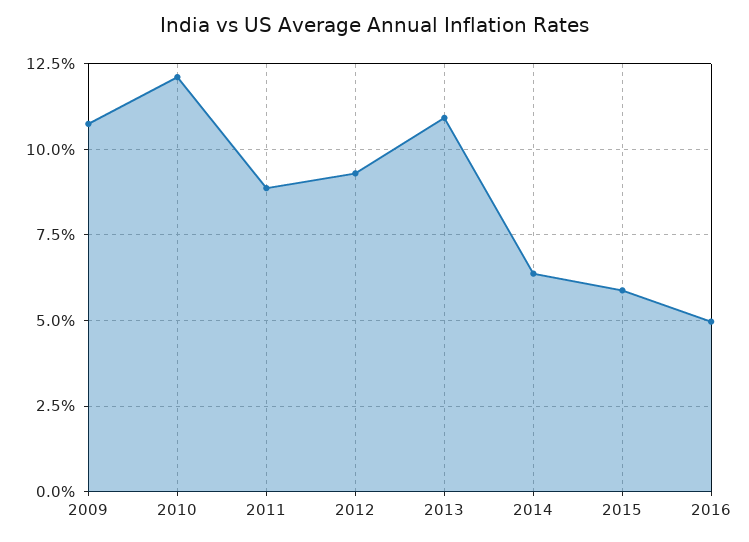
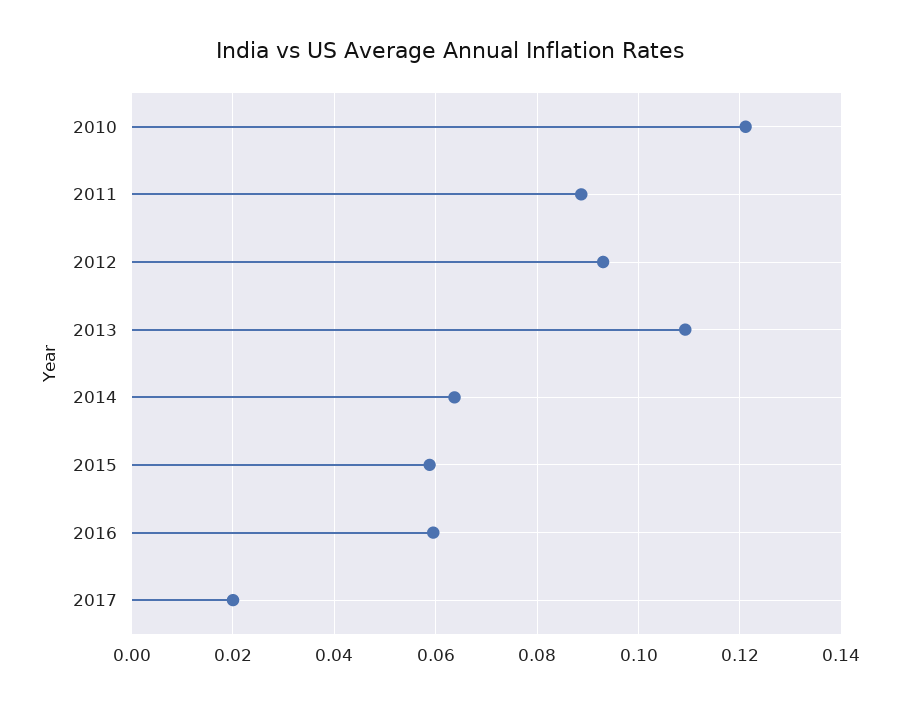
2009: 0.1075 -> none
2016: 0.05 -> 0.06
2017: none -> 0.02

